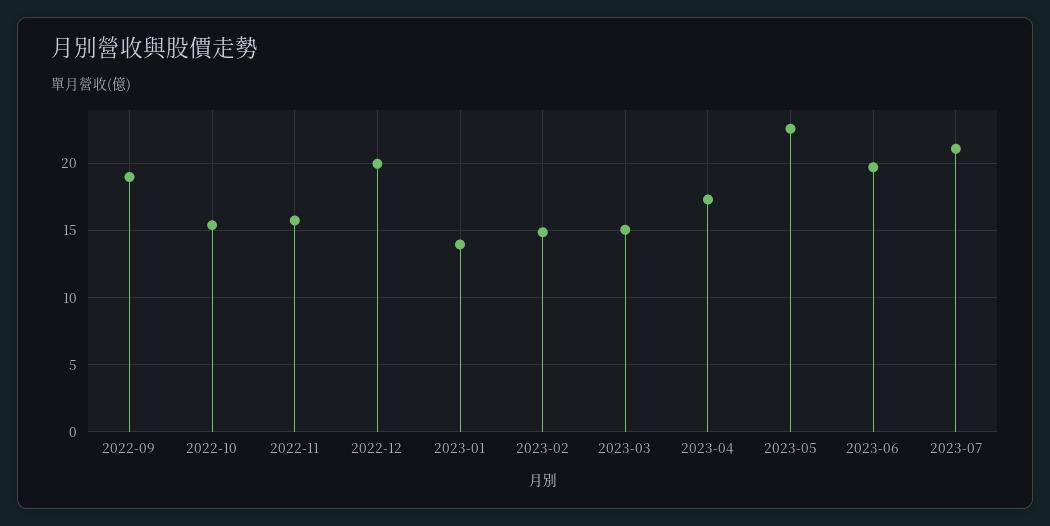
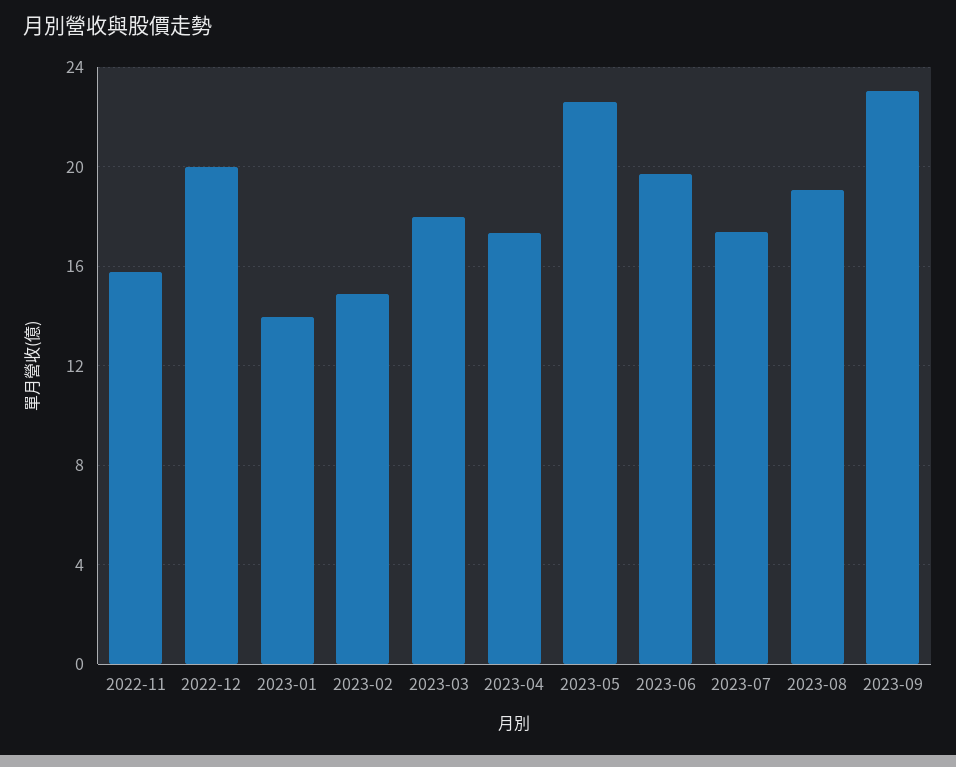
2022-09: 19 -> none
2022-10: 15.5 -> none
2023-03: 15 -> 18
2023-07: 21 -> 17.5
2023-08: none -> 19
2023-09: none -> 23

